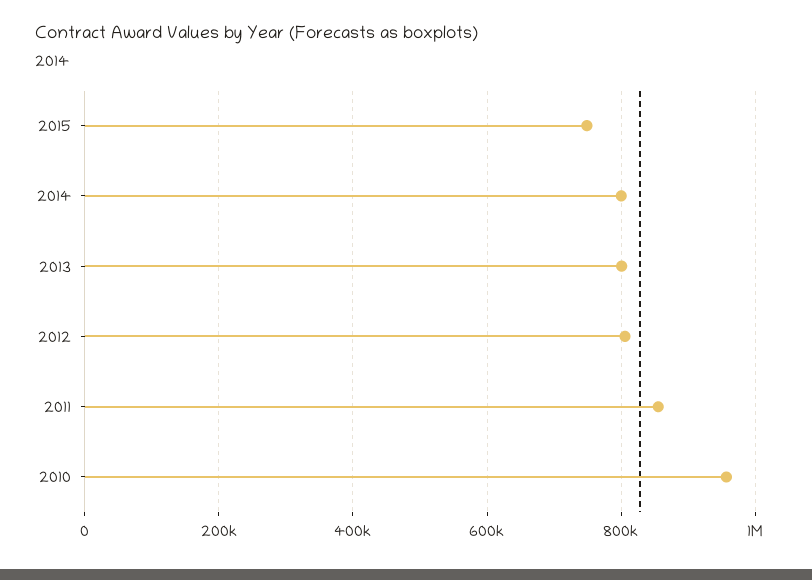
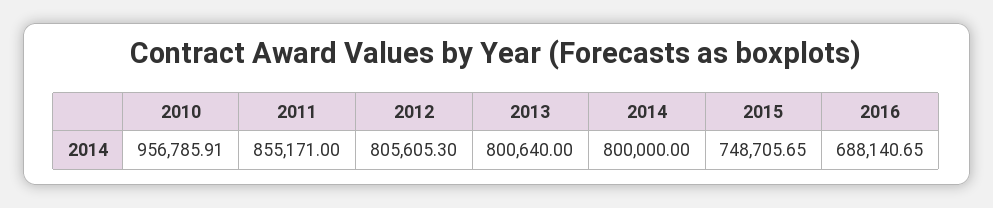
2016: none -> 688140.65

